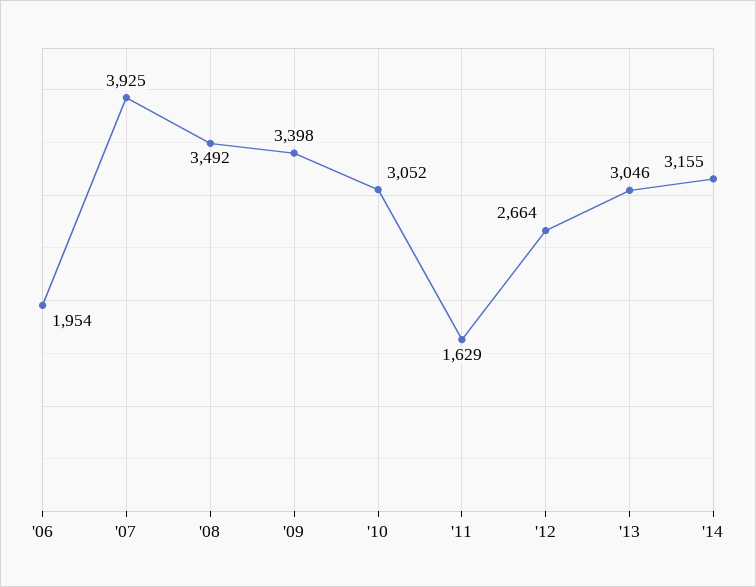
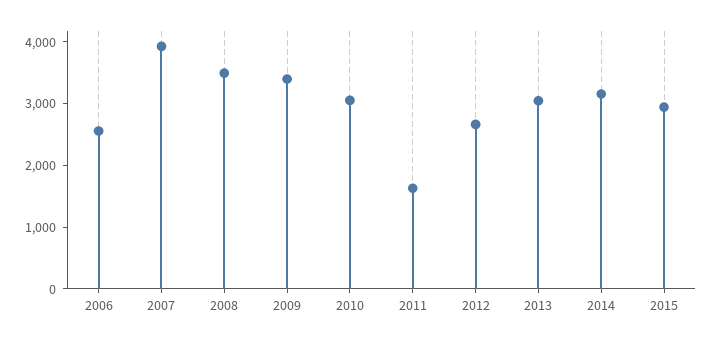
'06: 1954 -> 2600
2015: none -> 3000

